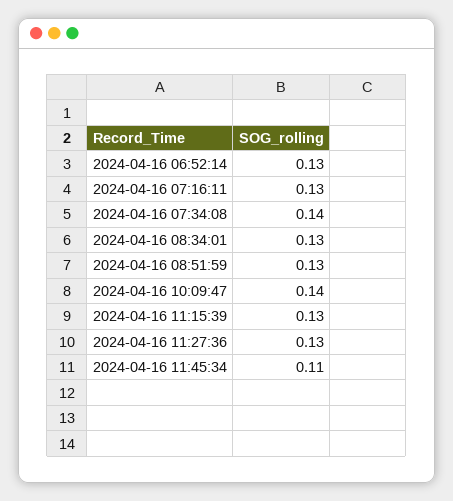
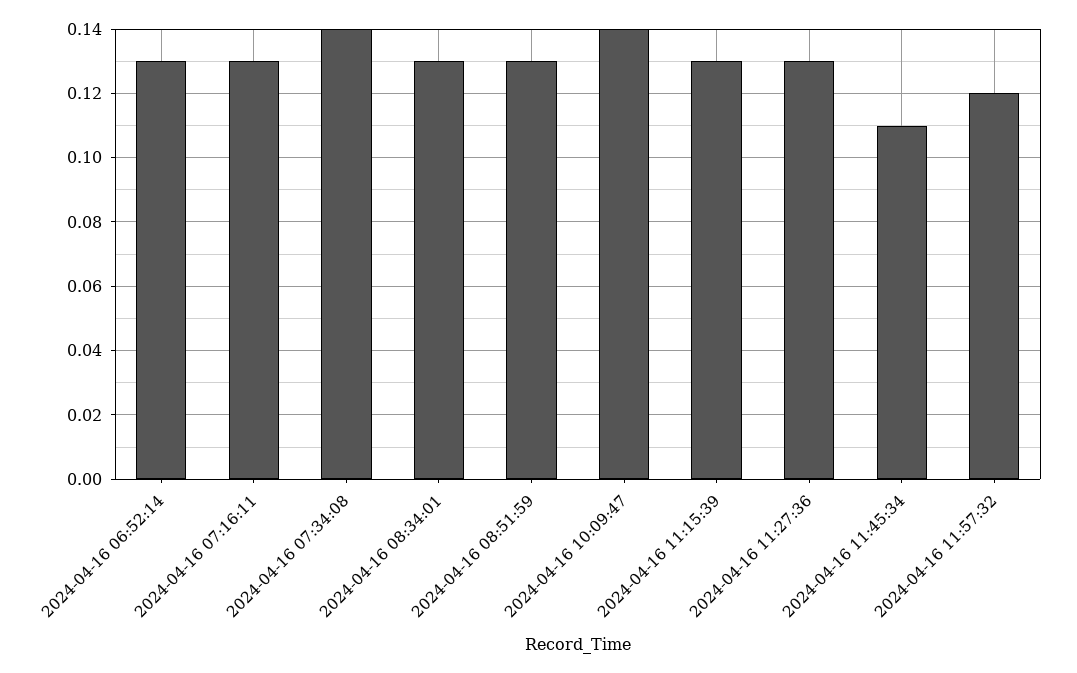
2024-04-16 11:57:32: none -> 0.12

